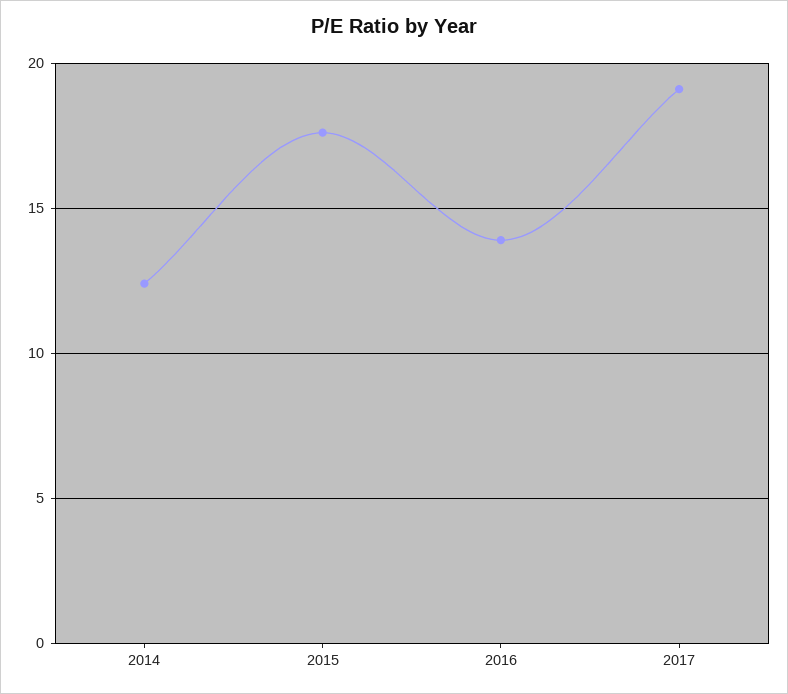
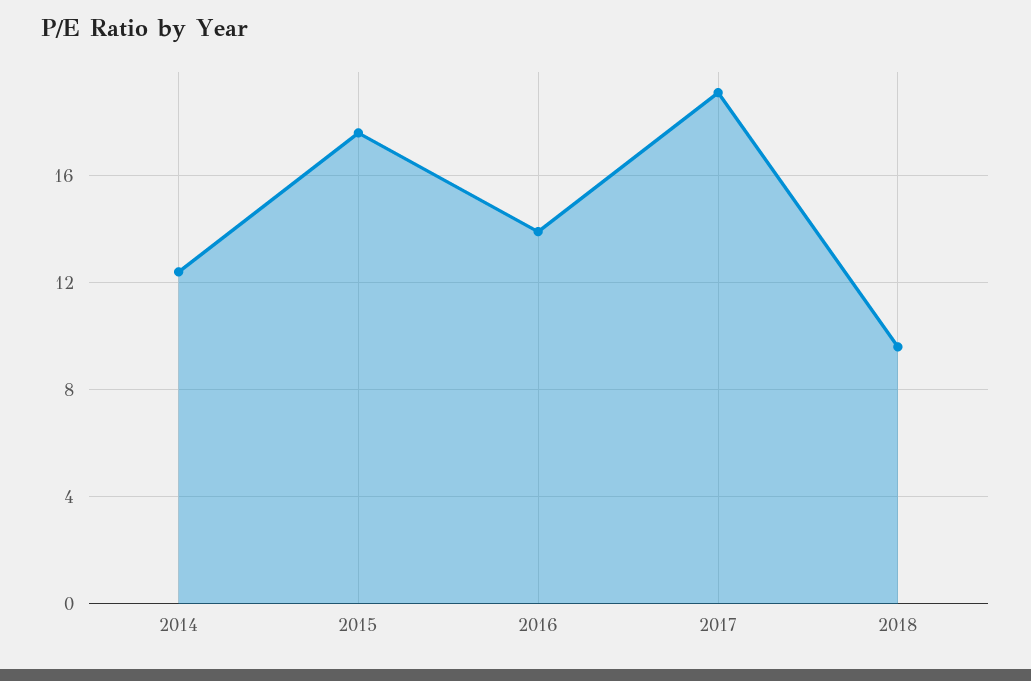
2018: none -> 9.5

